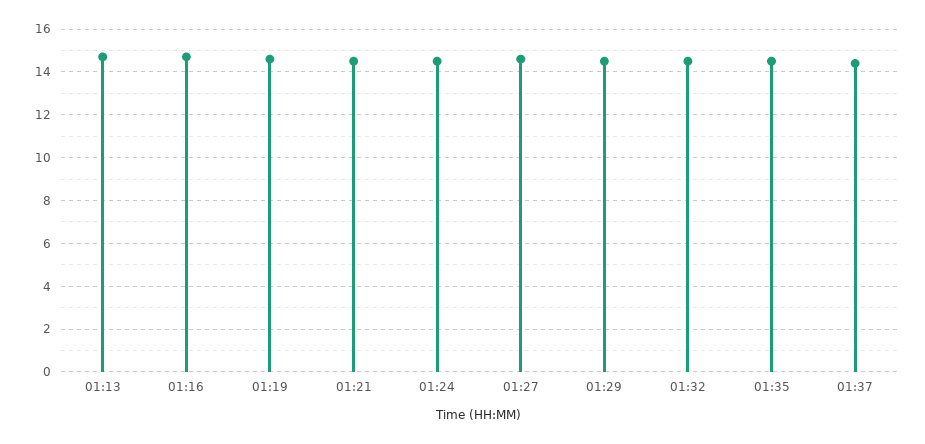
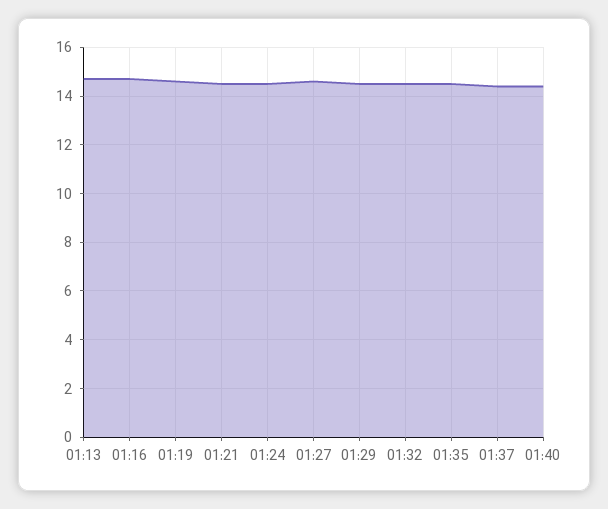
01:40: none -> 14.5

